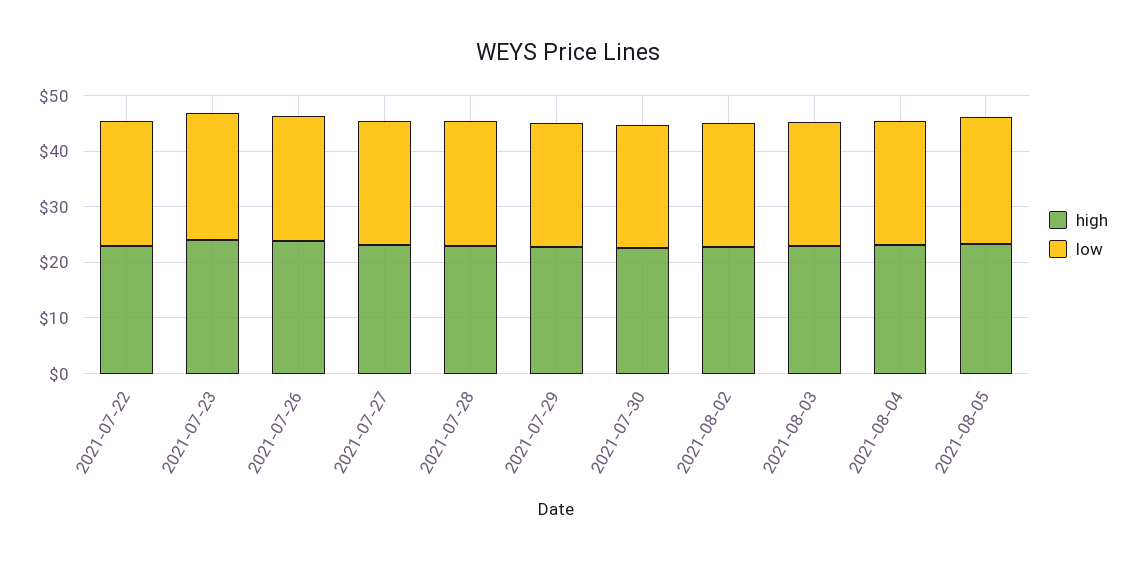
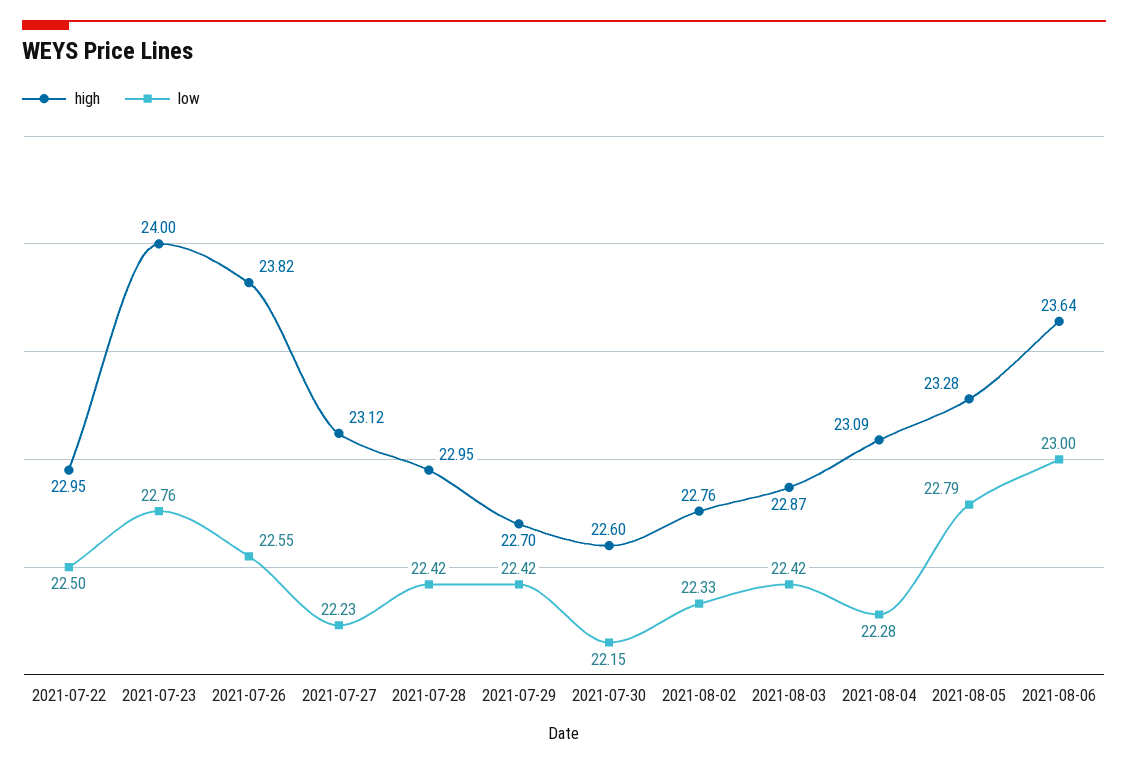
high, 2021-08-06: none -> 23.64
low, 2021-08-06: none -> 23

